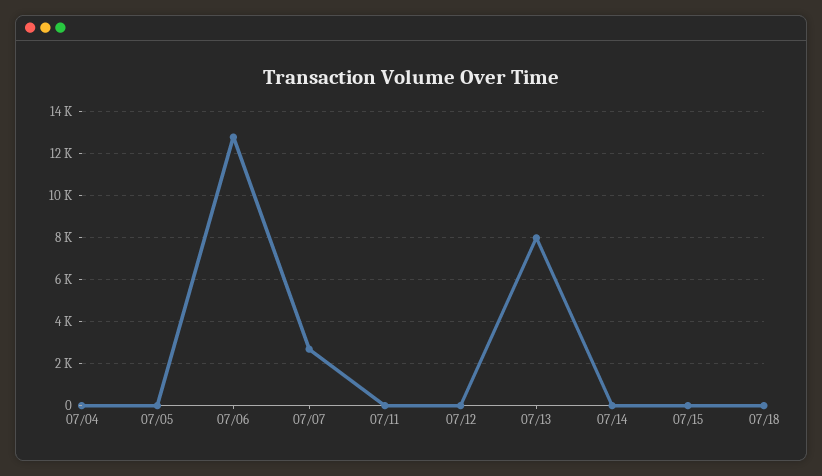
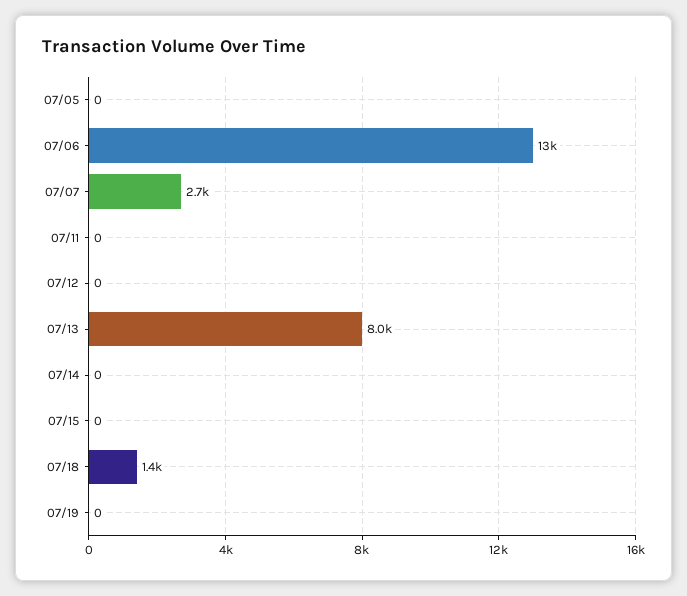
07/04: 0 -> none
07/18: 0 -> 1400
07/19: none -> 0

